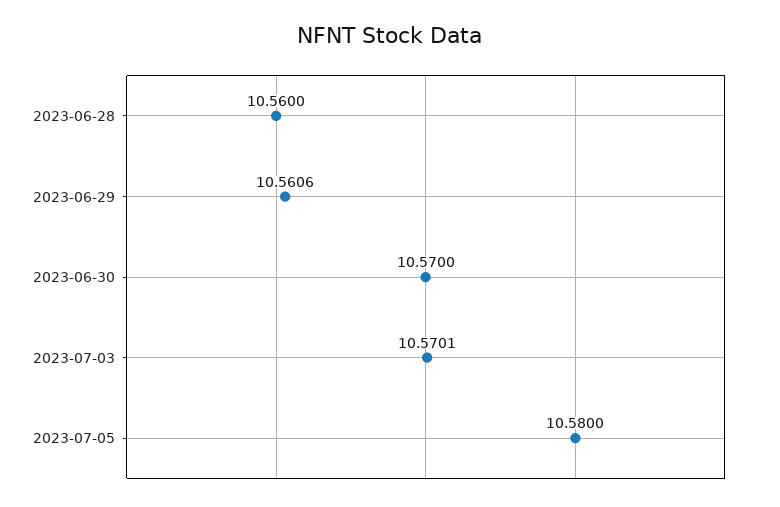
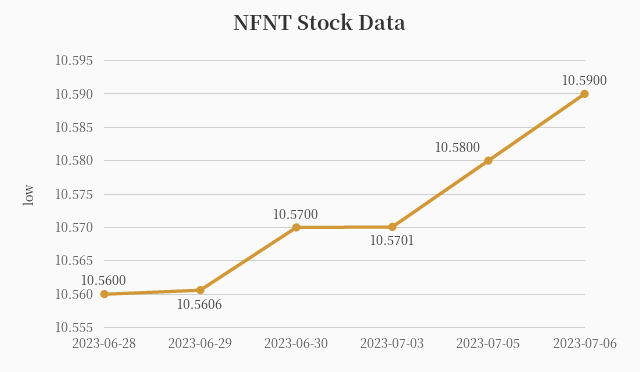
2023-07-06: none -> 10.59

